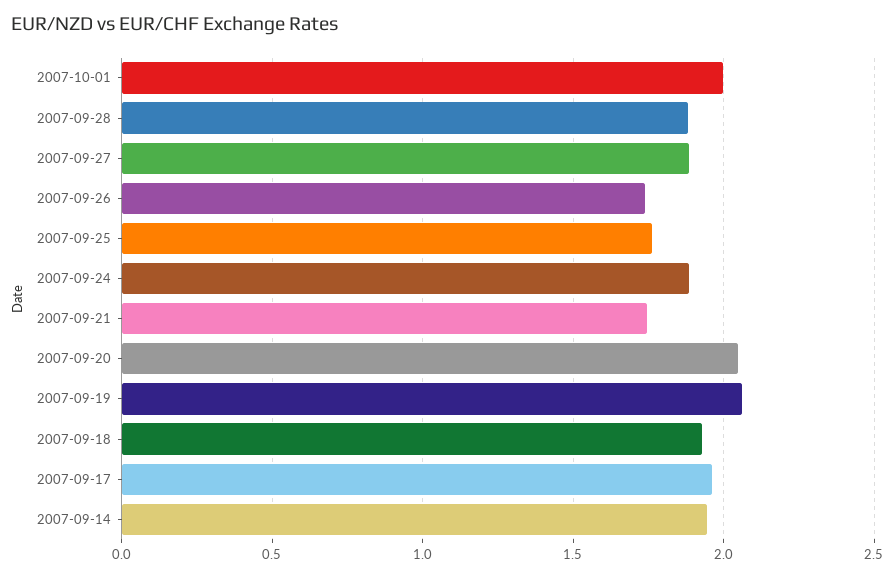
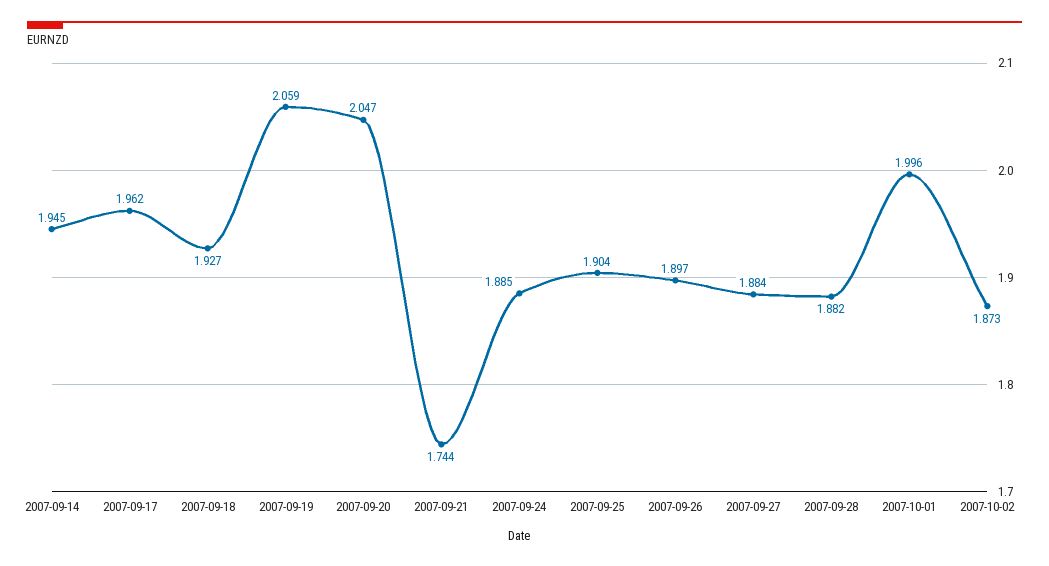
2007-09-26: 1.75 -> 1.897
2007-09-25: 1.75 -> 1.904
2007-10-02: none -> 1.873

